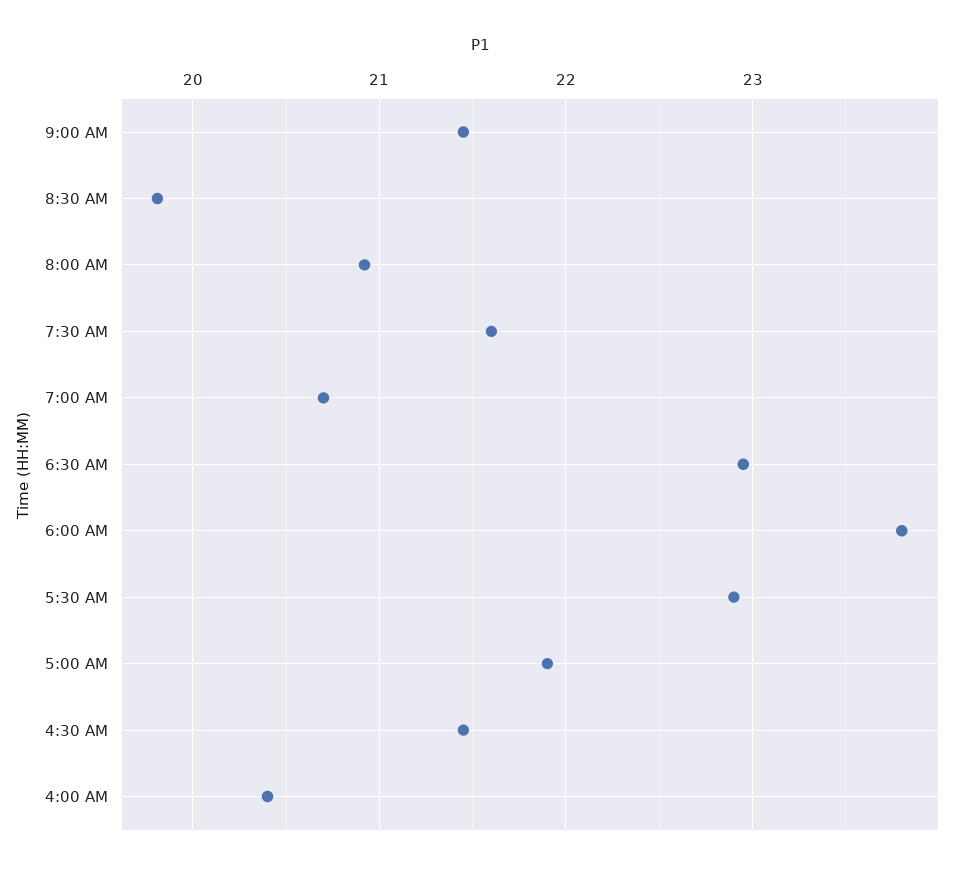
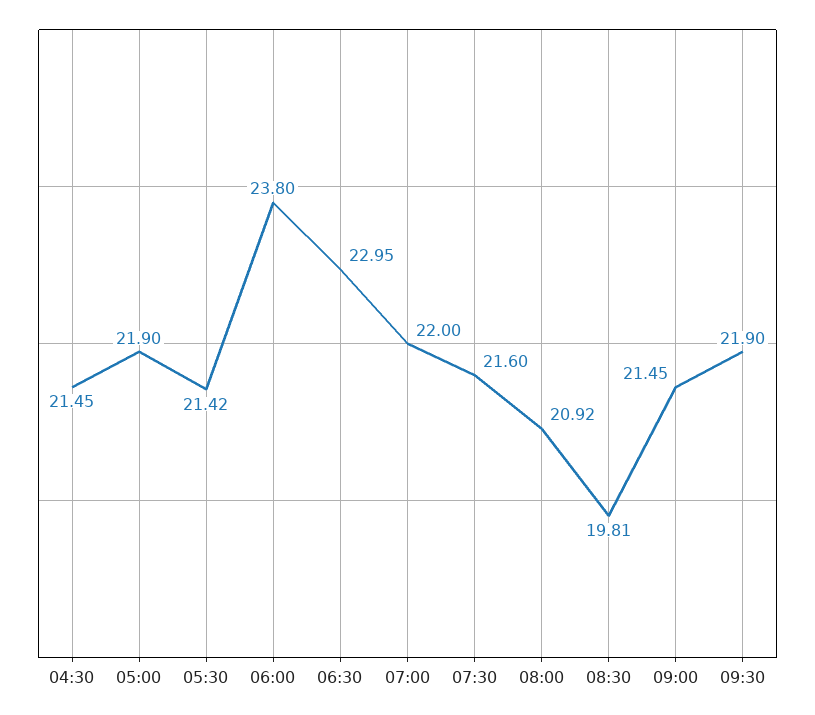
7:00 AM: 20.7 -> 22
5:30 AM: 22.9 -> 21.42
4:00 AM: 20.4 -> none
09:30: none -> 21.9

